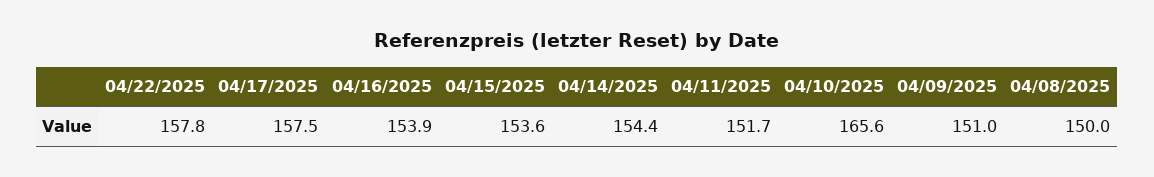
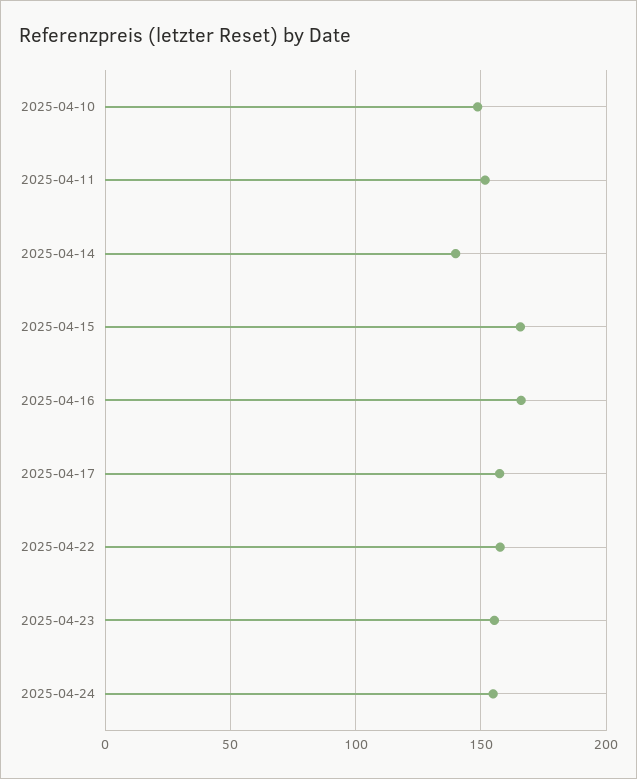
04/16/2025: 153.9 -> 165
04/15/2025: 153.6 -> 165
04/14/2025: 154.4 -> 140
04/10/2025: 165.6 -> 150
04/09/2025: 151 -> none
04/08/2025: 150 -> none
2025-04-23: none -> 155
2025-04-24: none -> 155

